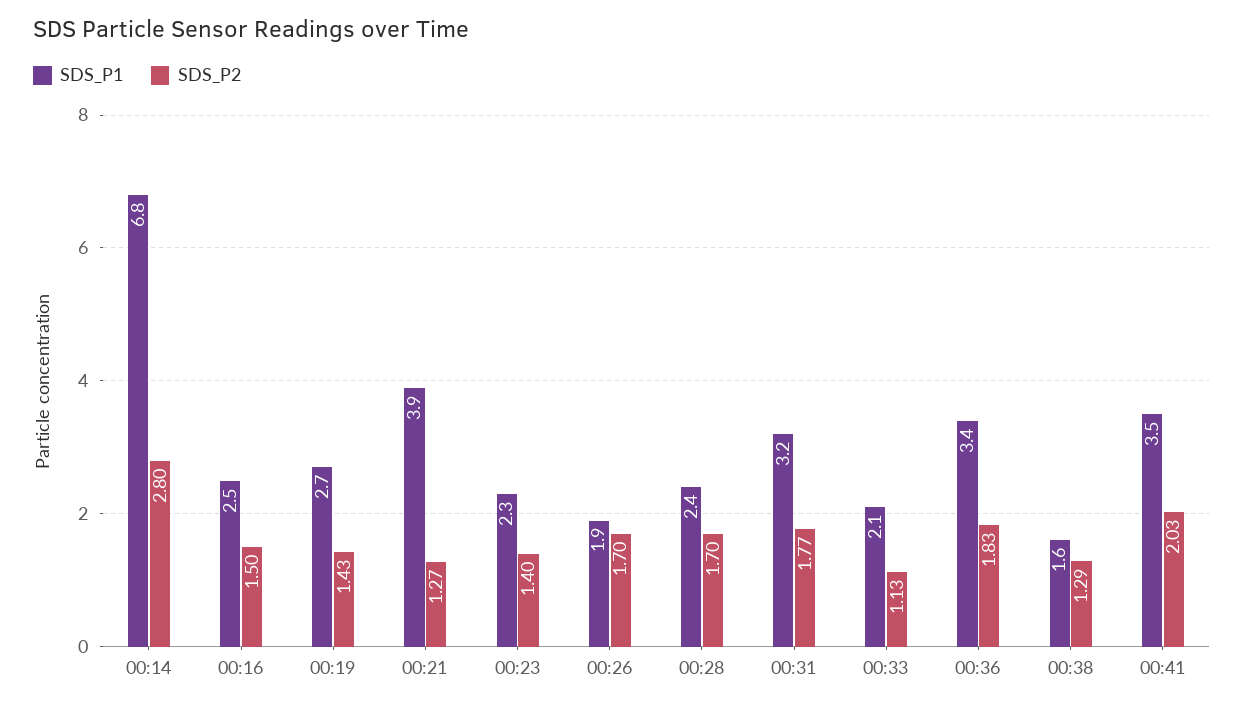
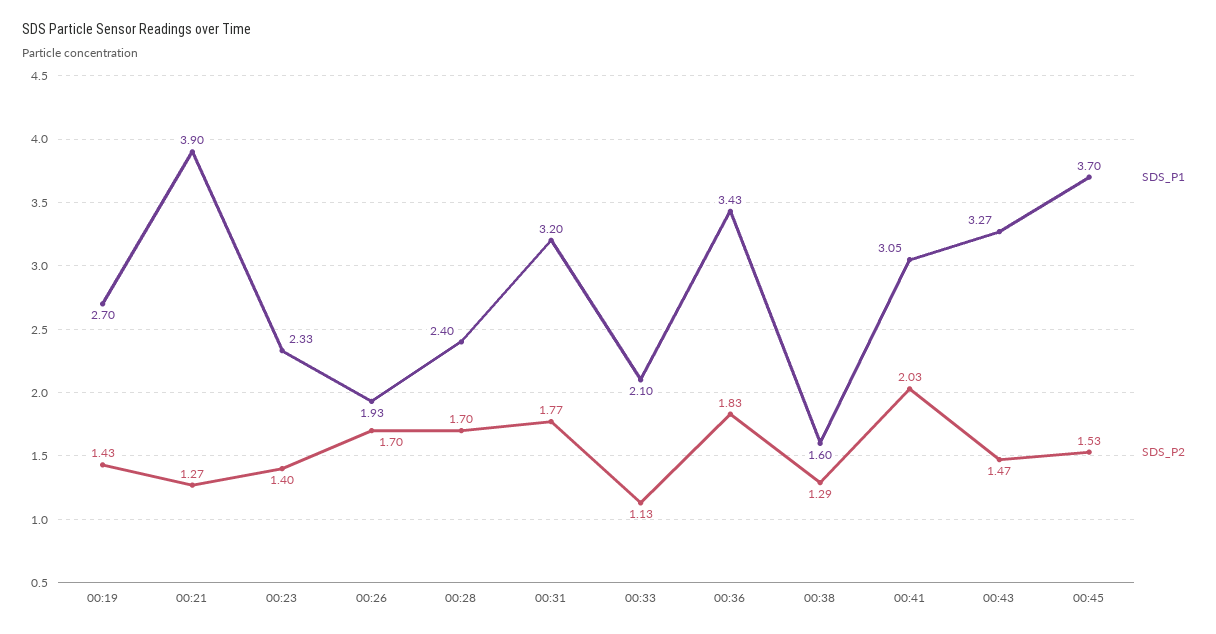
SDS_P1, 00:14: 6.8 -> none
SDS_P2, 00:14: 2.8 -> none
SDS_P1, 00:16: 2.5 -> none
SDS_P2, 00:16: 1.5 -> none
SDS_P1, 00:41: 3.5 -> 3.05
SDS_P1, 00:43: none -> 3.27
SDS_P2, 00:43: none -> 1.47
SDS_P1, 00:45: none -> 3.7
SDS_P2, 00:45: none -> 1.53

